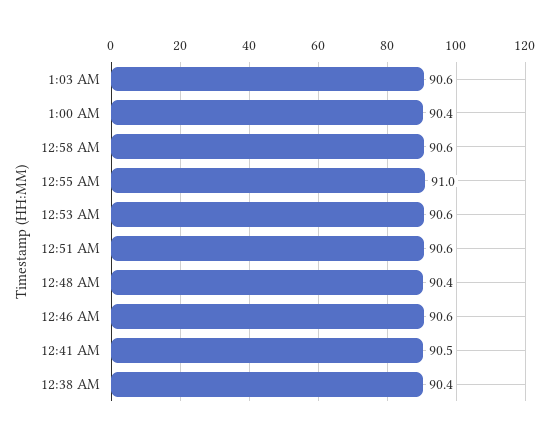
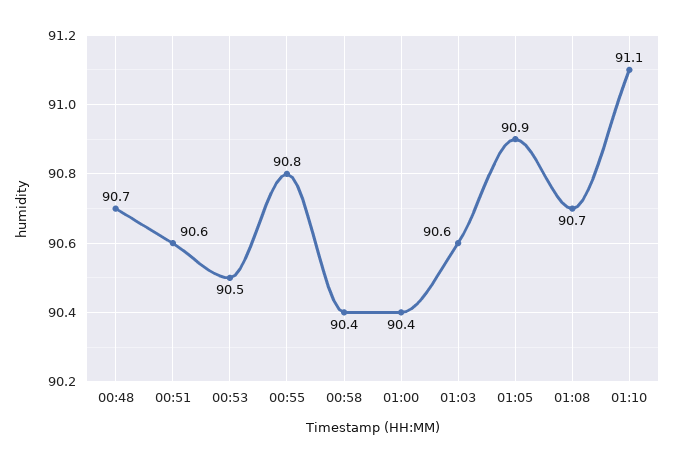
12:58 AM: 90.6 -> 90.4
12:55 AM: 91 -> 90.8
12:53 AM: 90.6 -> 90.5
12:48 AM: 90.4 -> 90.7
12:46 AM: 90.6 -> none
12:41 AM: 90.5 -> none
12:38 AM: 90.4 -> none
01:05: none -> 90.9
01:08: none -> 90.7
01:10: none -> 91.1

